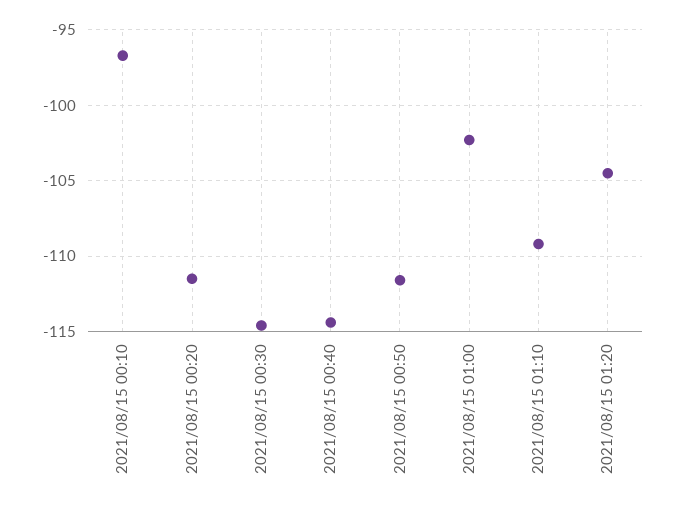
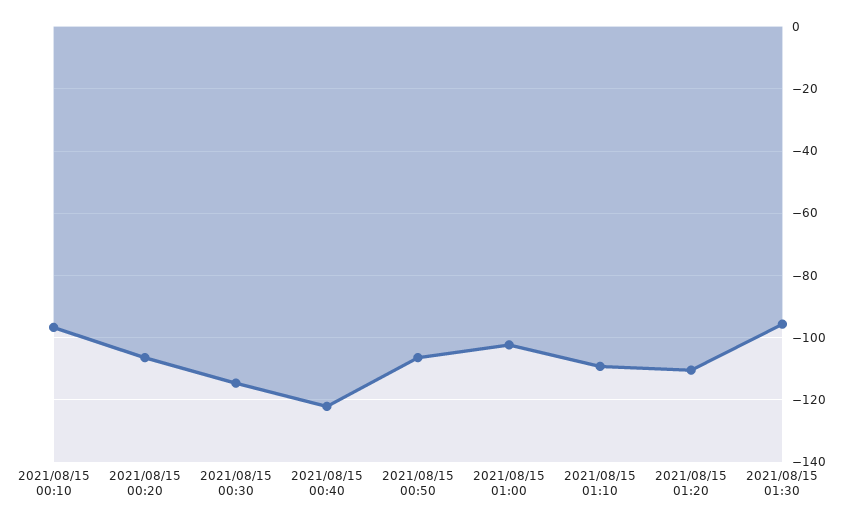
2021/08/15 00:20: -111.5 -> -106
2021/08/15 00:40: -114.5 -> -122
2021/08/15 00:50: -111.5 -> -106
2021/08/15 01:20: -104.5 -> -110
2021/08/15 01:30: none -> -96

